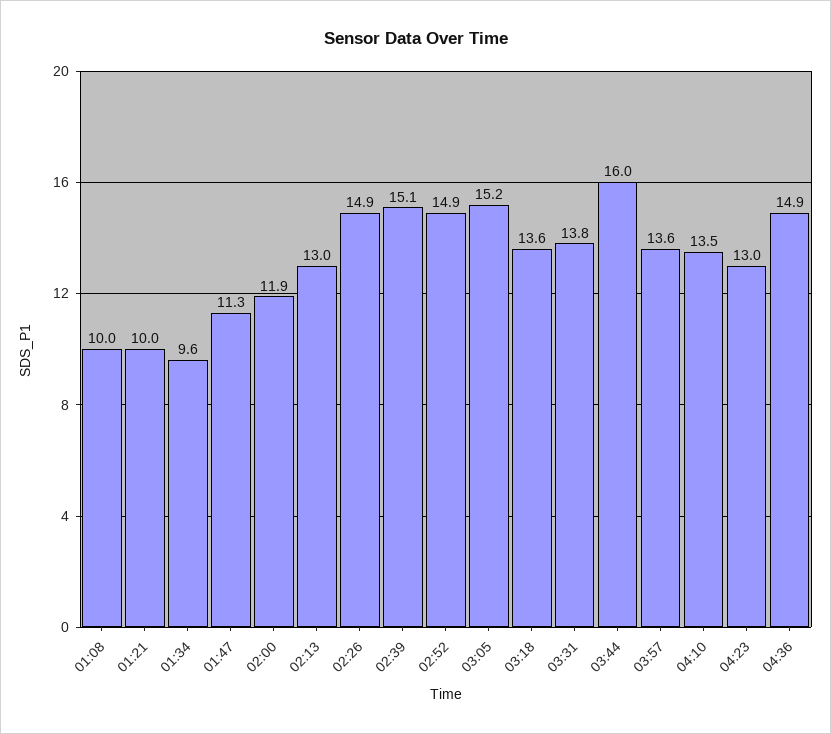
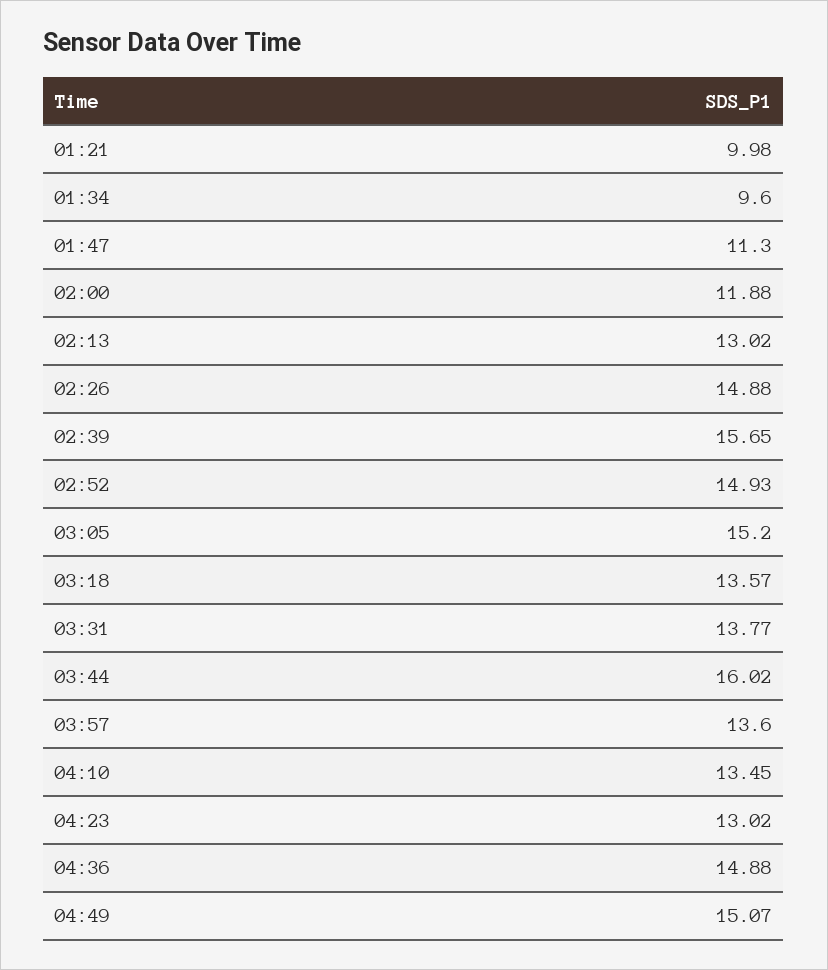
01:08: 10 -> none
02:39: 15.1 -> 15.65
04:49: none -> 15.07

